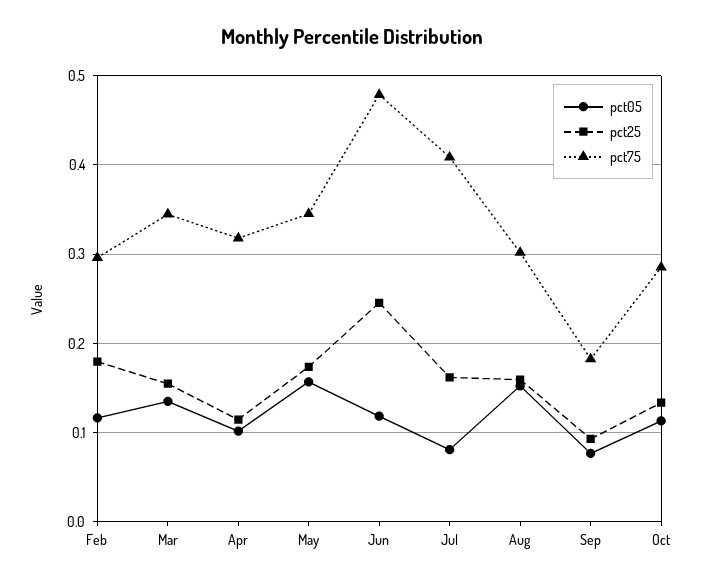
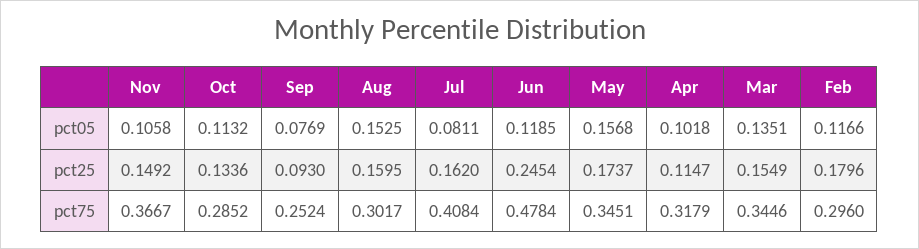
pct75, Sep: 0.18 -> 0.2524
pct05, Nov: none -> 0.1058
pct25, Nov: none -> 0.1492
pct75, Nov: none -> 0.3667

